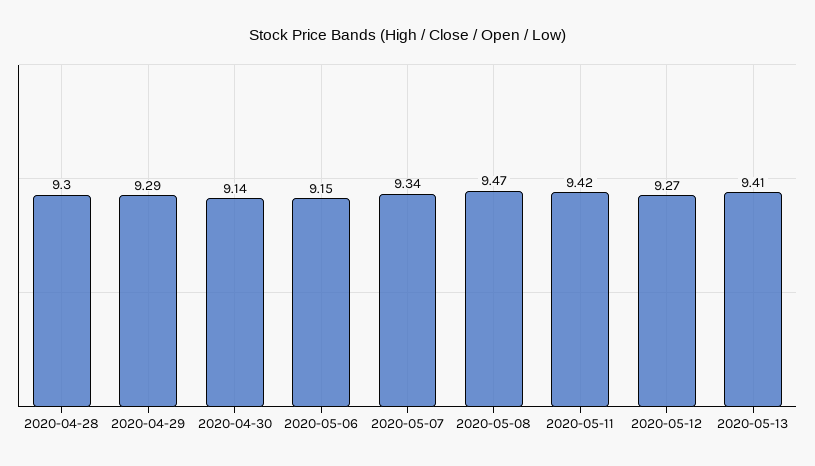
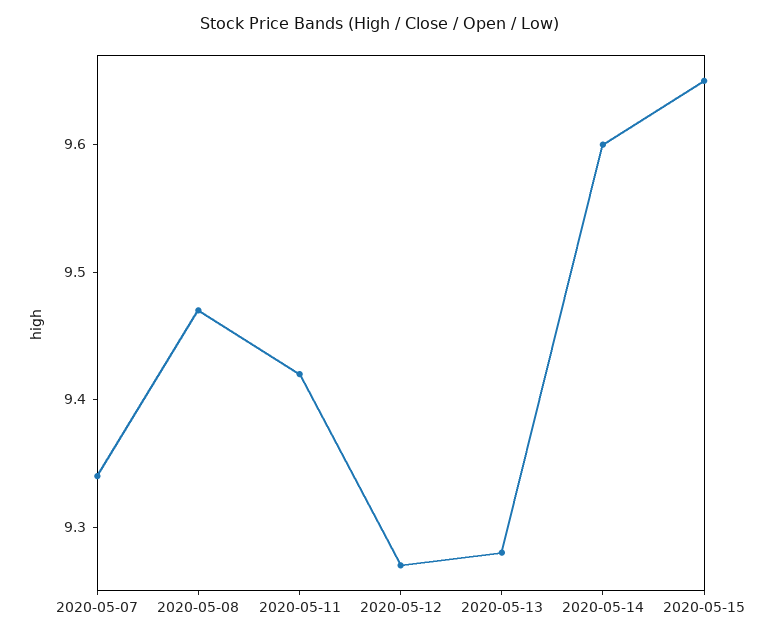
2020-04-28: 9.3 -> none
2020-04-29: 9.29 -> none
2020-04-30: 9.14 -> none
2020-05-06: 9.15 -> none
2020-05-13: 9.41 -> 9.28
2020-05-14: none -> 9.6
2020-05-15: none -> 9.65

